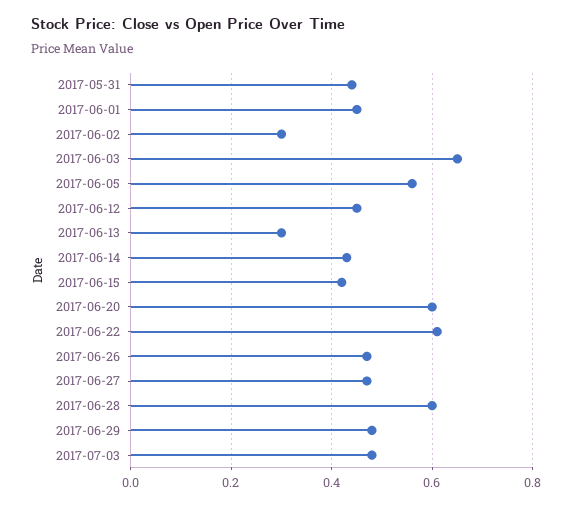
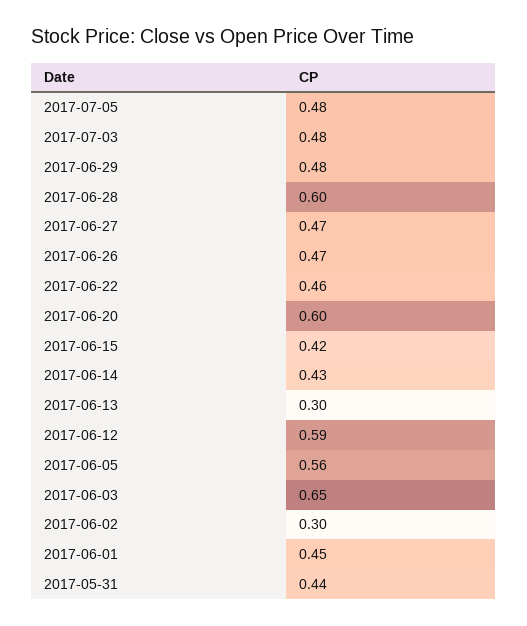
2017-06-12: 0.45 -> 0.59
2017-06-22: 0.6 -> 0.46
2017-07-05: none -> 0.48

